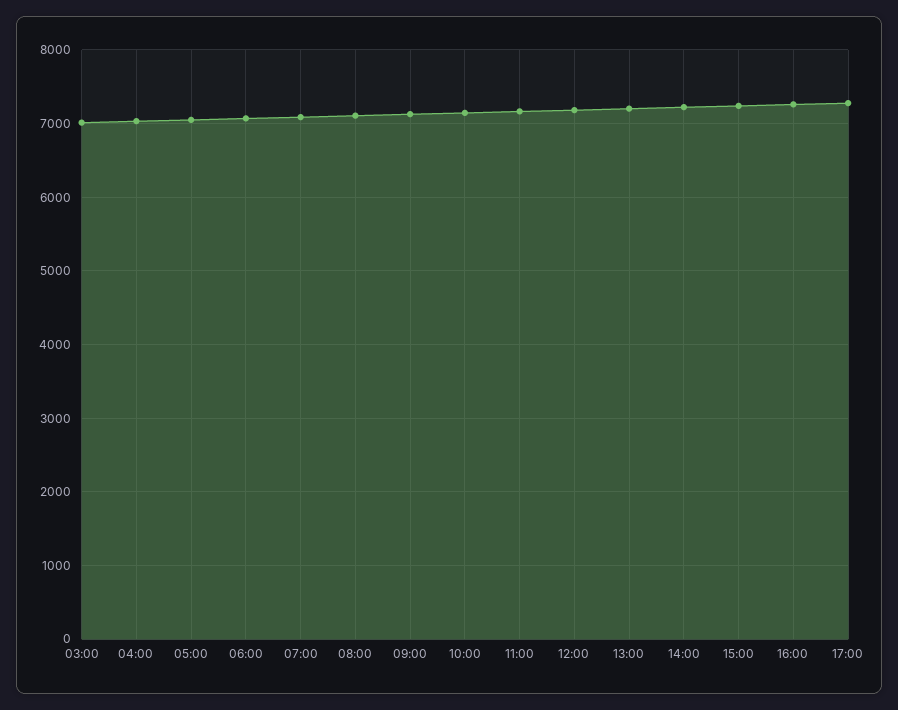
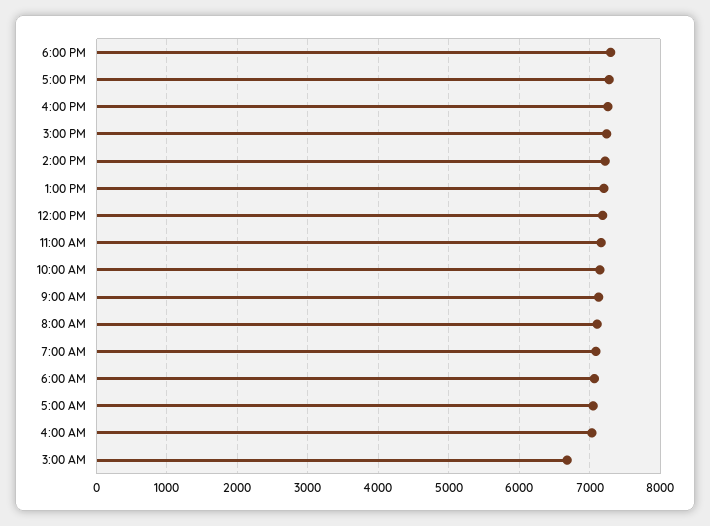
03:00: 7000 -> 6700
6:00 PM: none -> 7300

